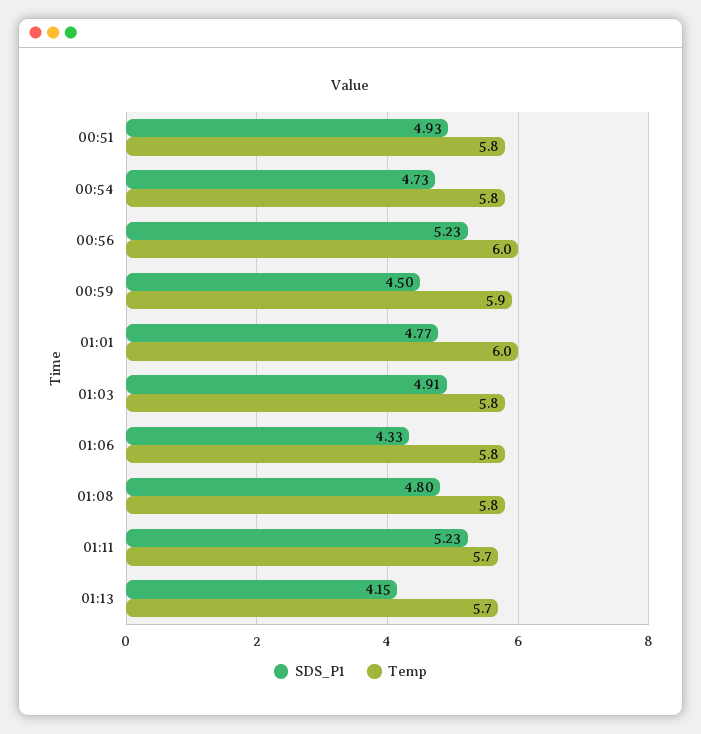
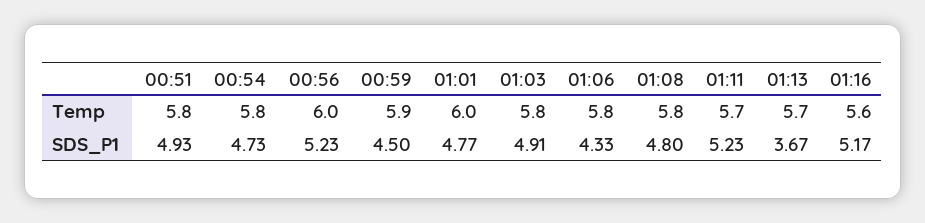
SDS_P1, 01:13: 4.15 -> 3.67
Temp, 01:16: none -> 5.6
SDS_P1, 01:16: none -> 5.17

